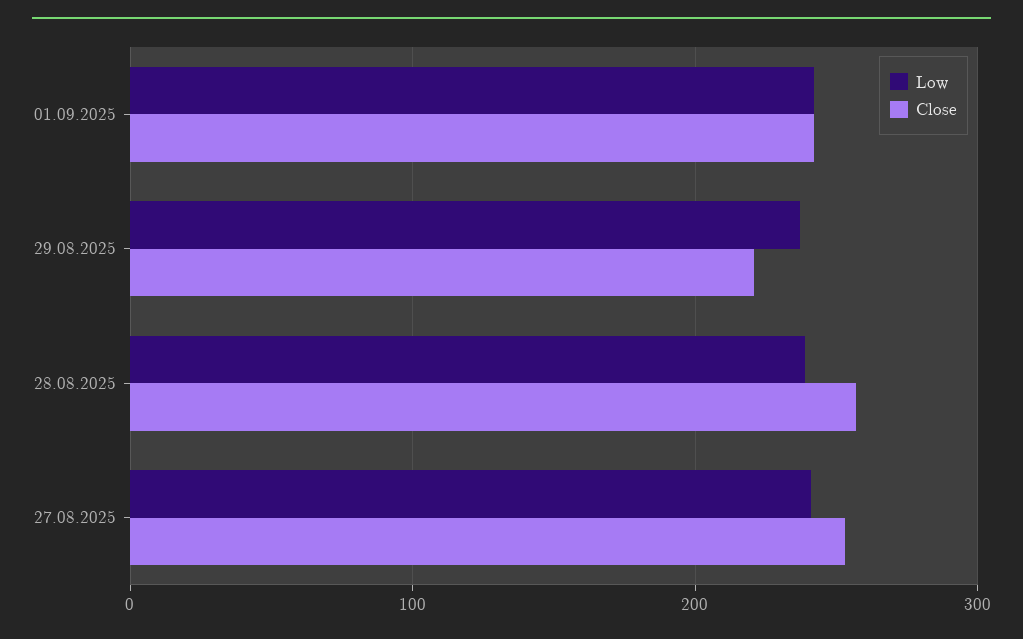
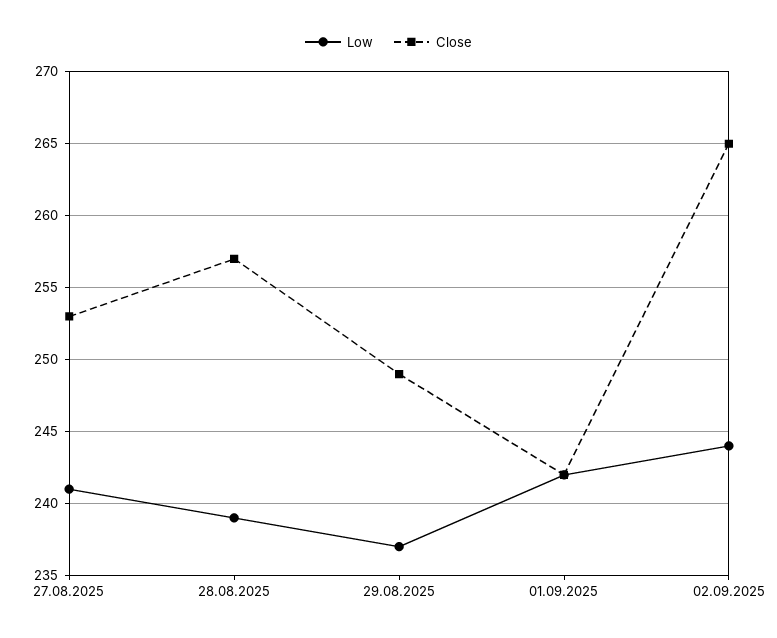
Close, 29.08.2025: 220 -> 249
Low, 02.09.2025: none -> 244
Close, 02.09.2025: none -> 265

